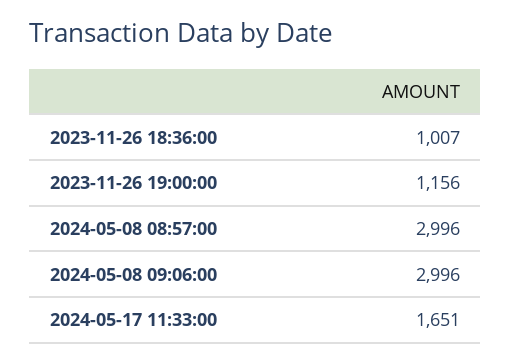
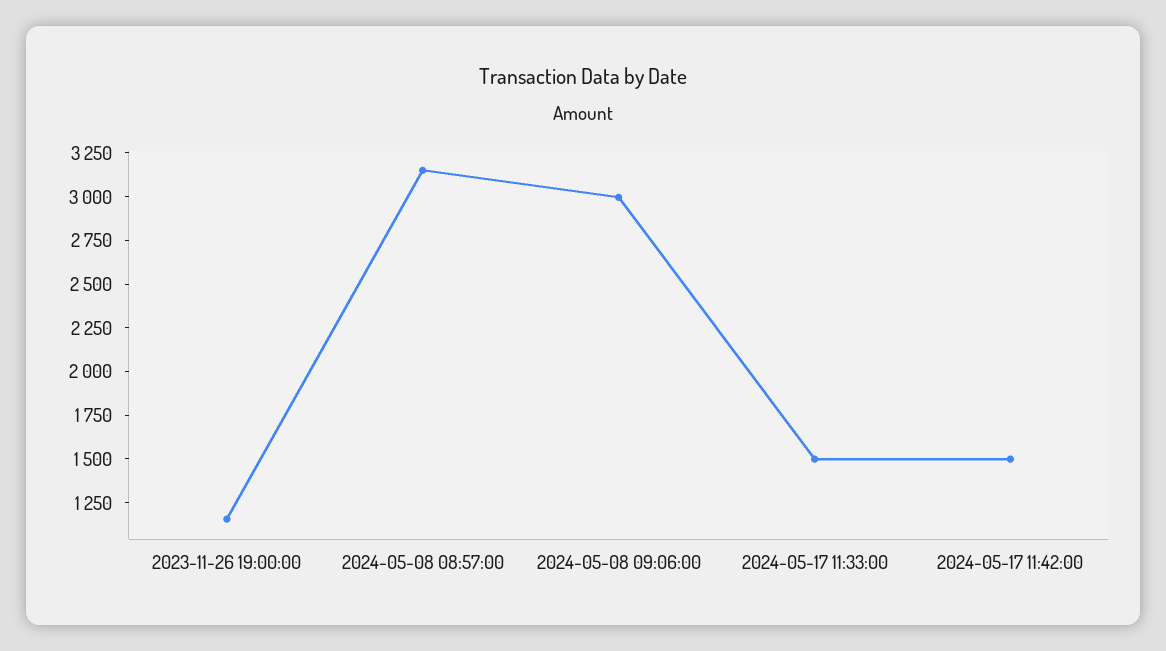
2023-11-26 18:36:00: 1007 -> none
2024-05-08 08:57:00: 2996 -> 3150
2024-05-17 11:33:00: 1651 -> 1500
2024-05-17 11:42:00: none -> 1500

